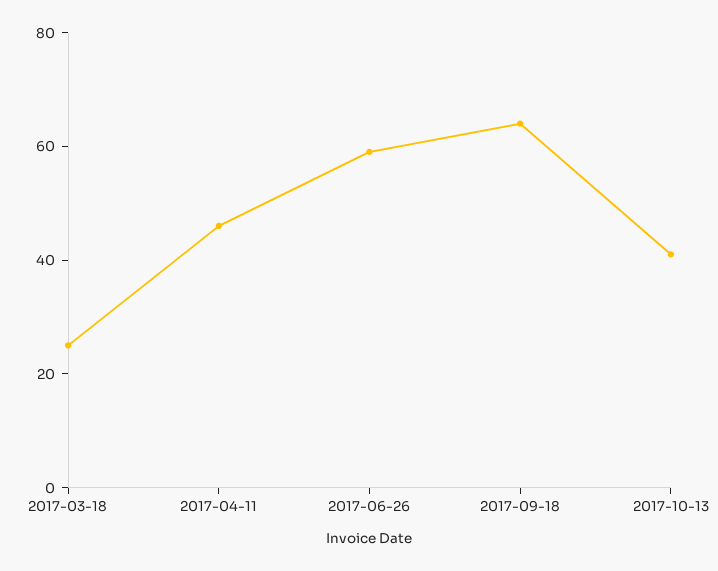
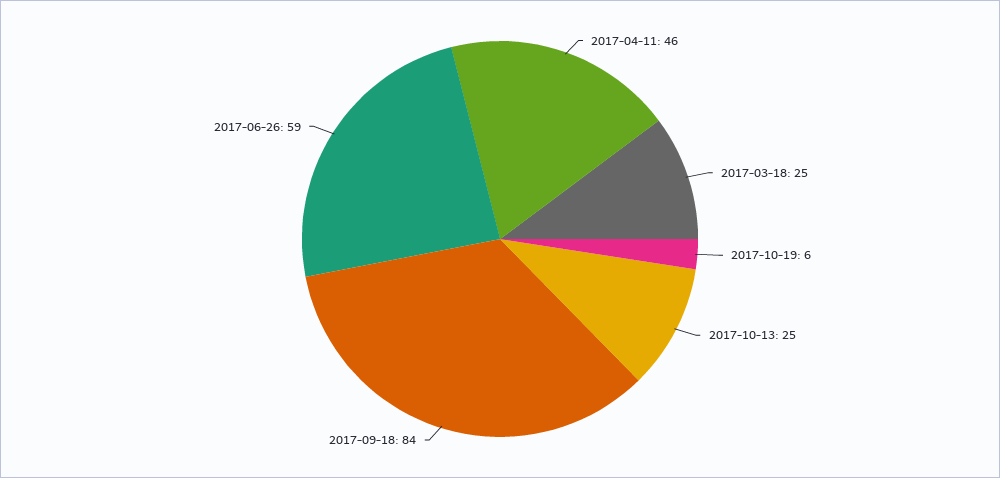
2017-09-18: 65 -> 84
2017-10-13: 40 -> 25
2017-10-19: none -> 6

